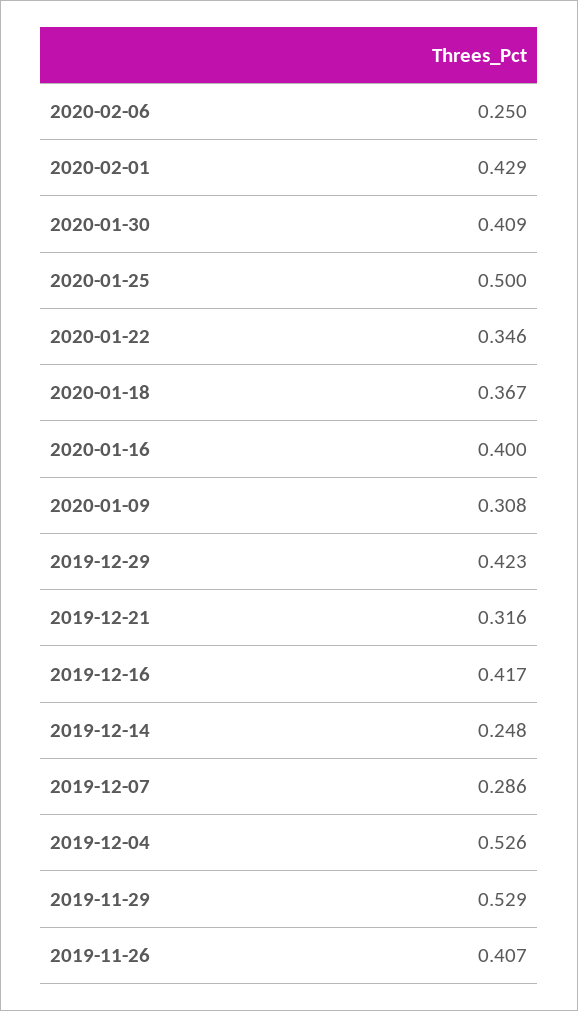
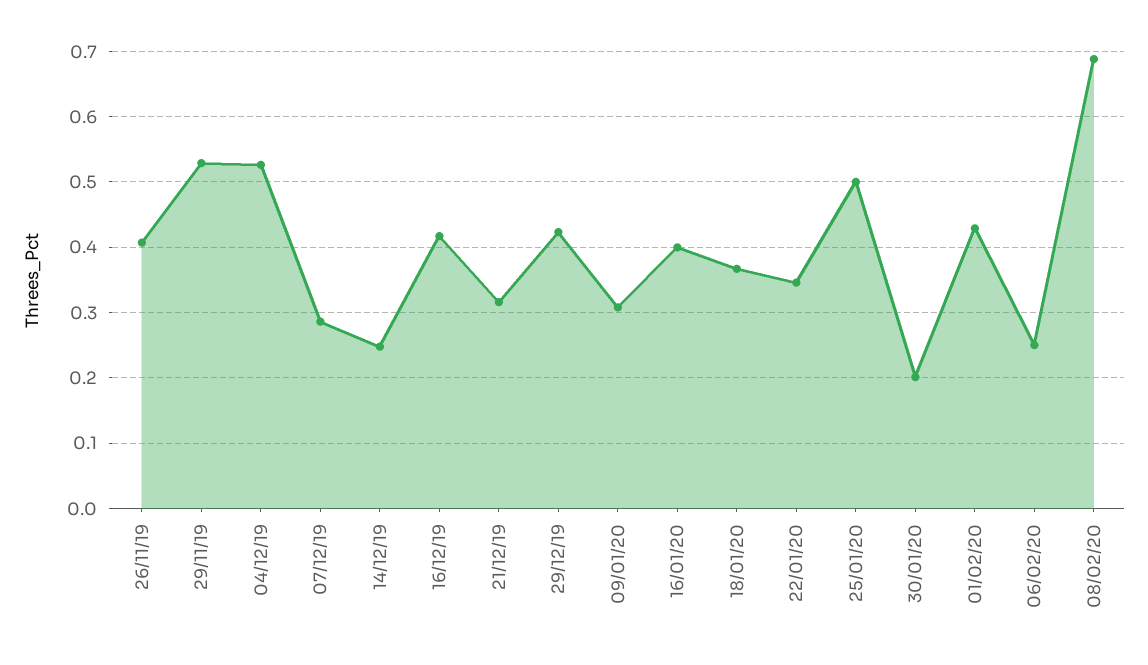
2020-01-30: 0.409 -> 0.2
08/02/20: none -> 0.69

